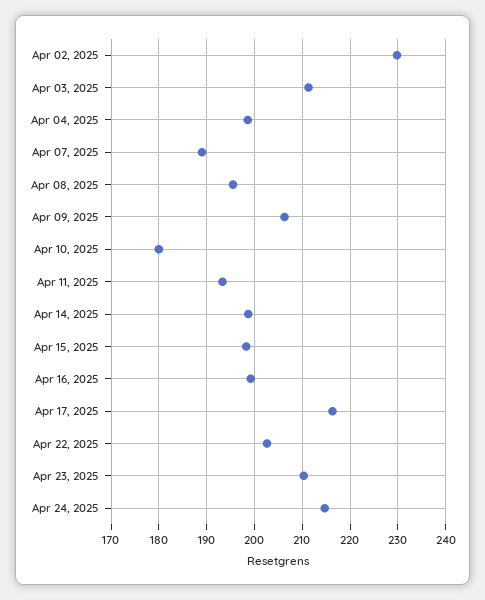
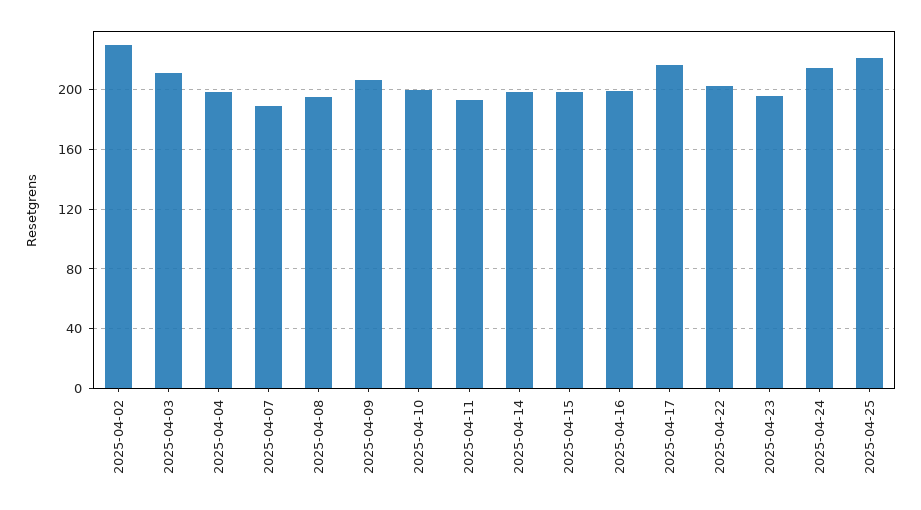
Apr 10, 2025: 180 -> 200
Apr 23, 2025: 210 -> 195
2025-04-25: none -> 220

